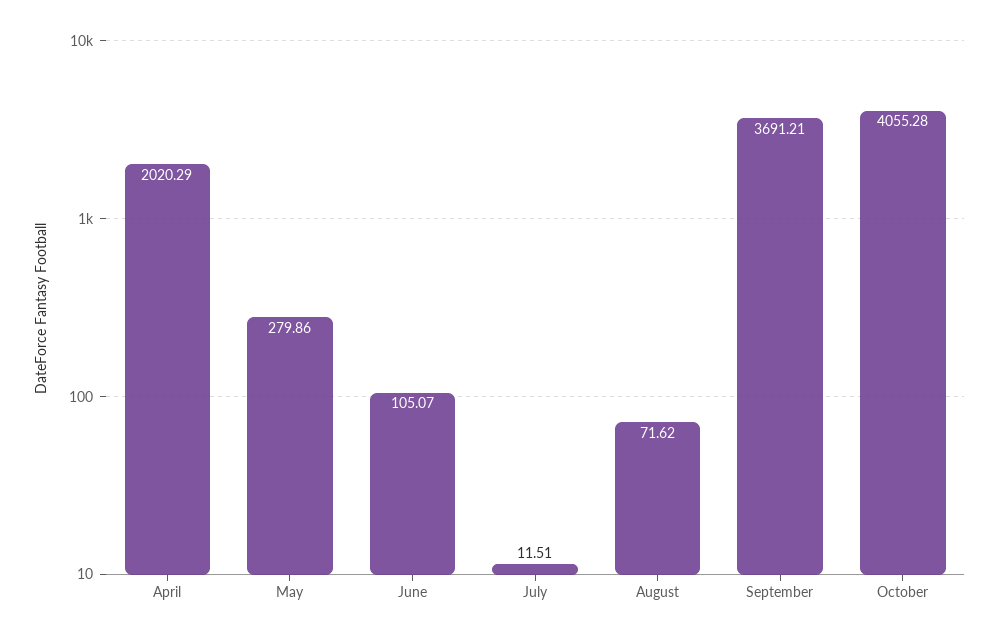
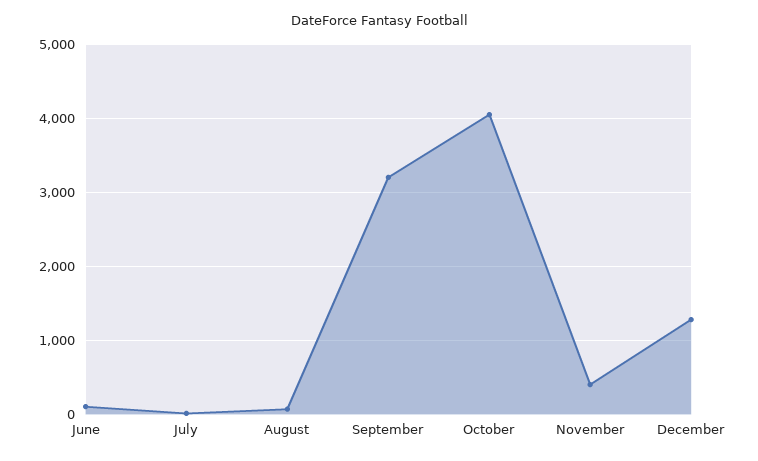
April: 2020.29 -> none
May: 279.86 -> none
September: 3691.21 -> 3200
November: none -> 400
December: none -> 1300

